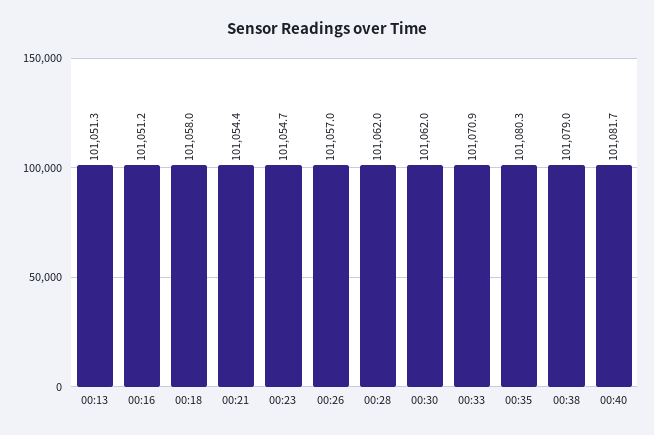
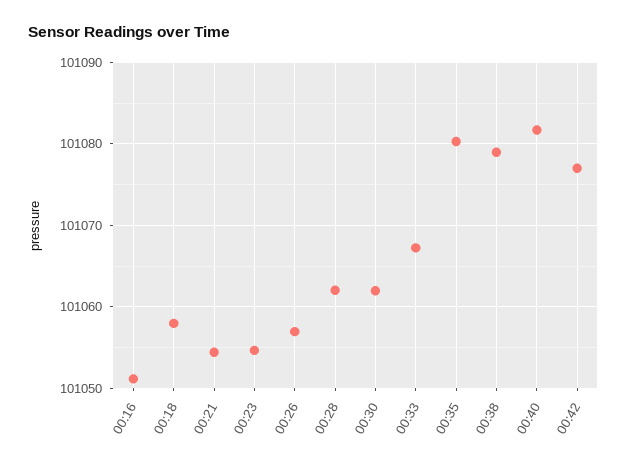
00:13: 101051.3 -> none
00:33: 101070.9 -> 101067
00:42: none -> 101077

